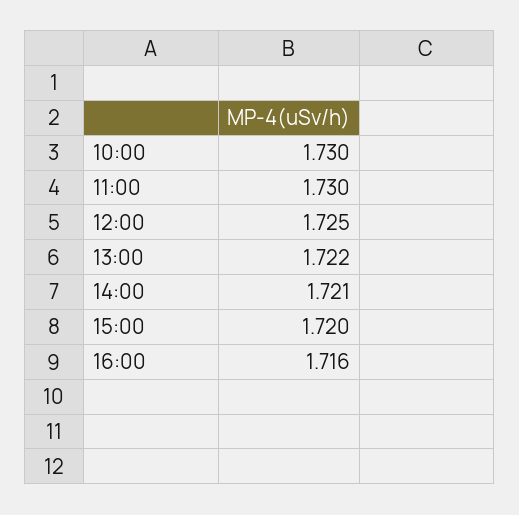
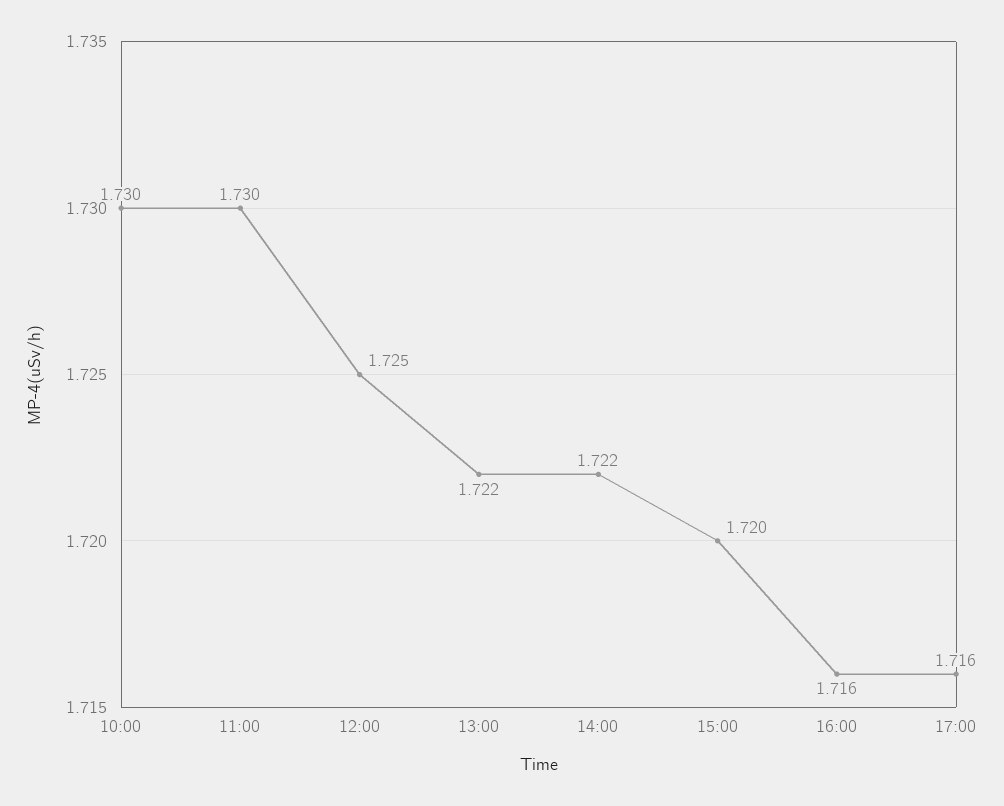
14:00: 1.721 -> 1.722
17:00: none -> 1.716

